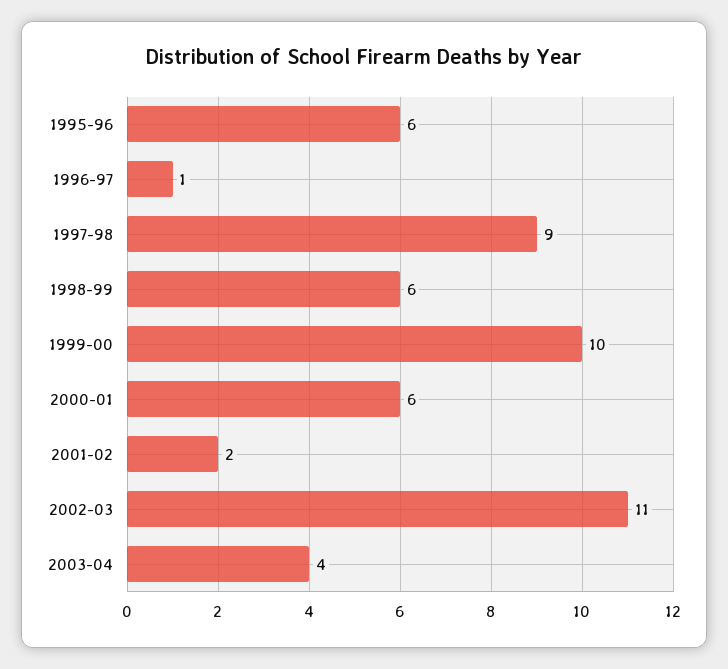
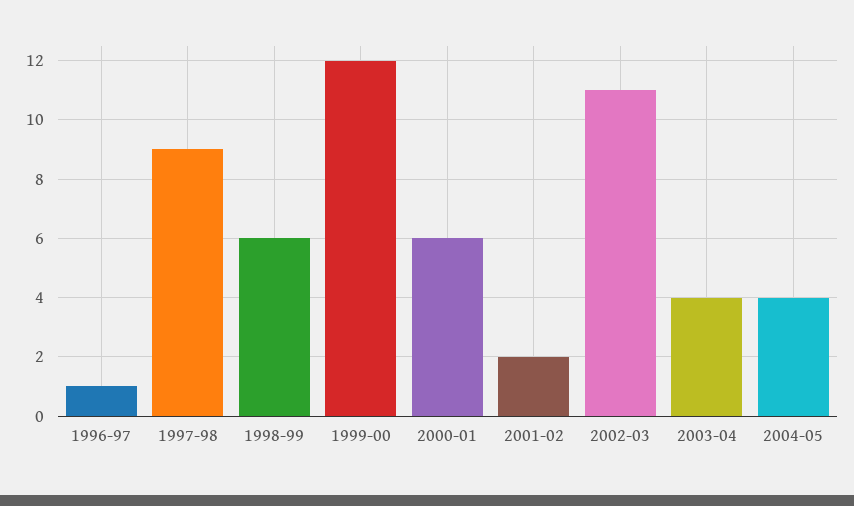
1995-96: 6 -> none
1999-00: 10 -> 12
2004-05: none -> 4

